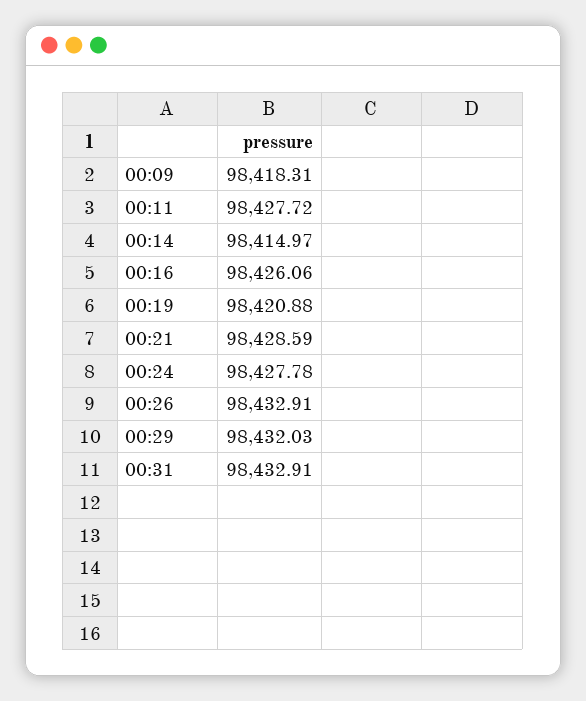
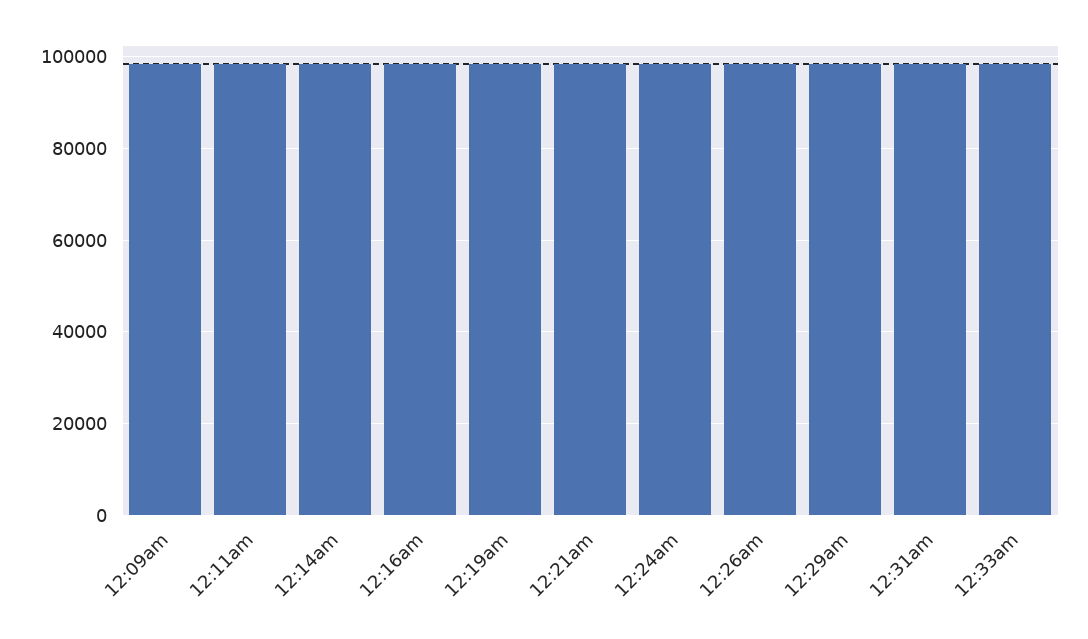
12:33am: none -> 98000

